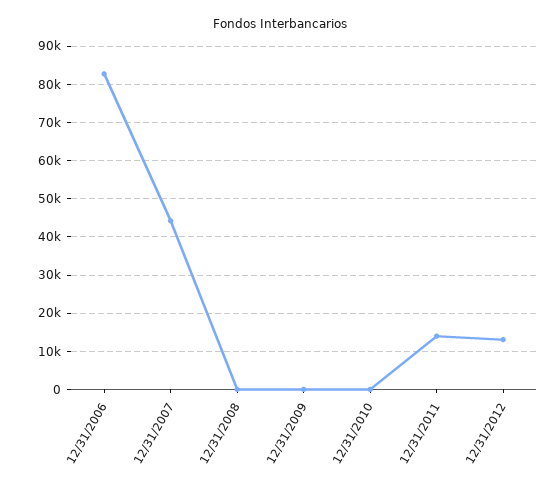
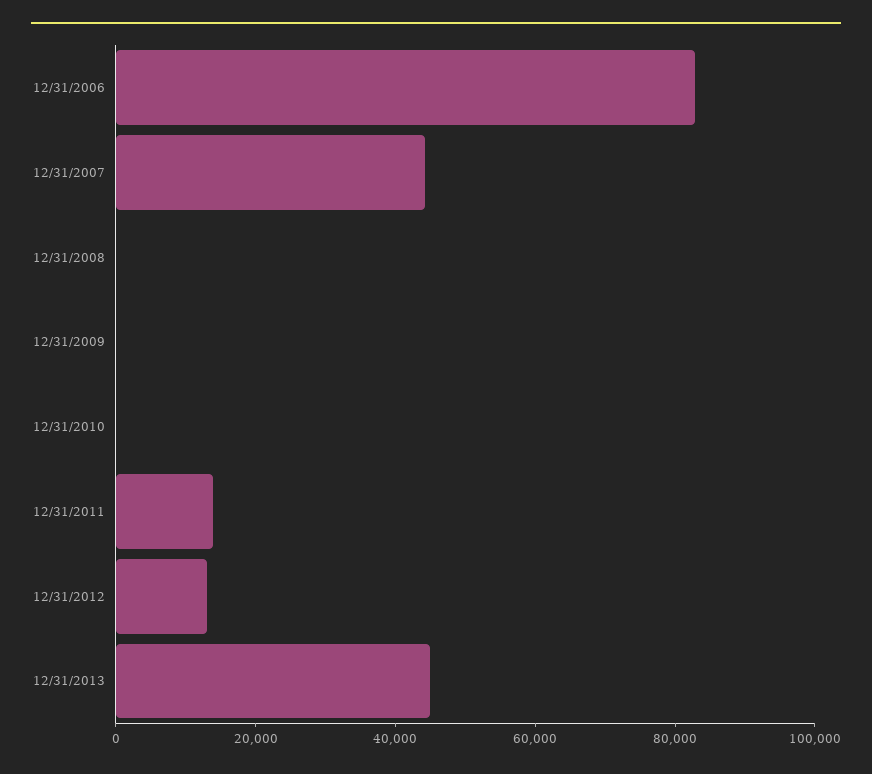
12/31/2013: none -> 45000

